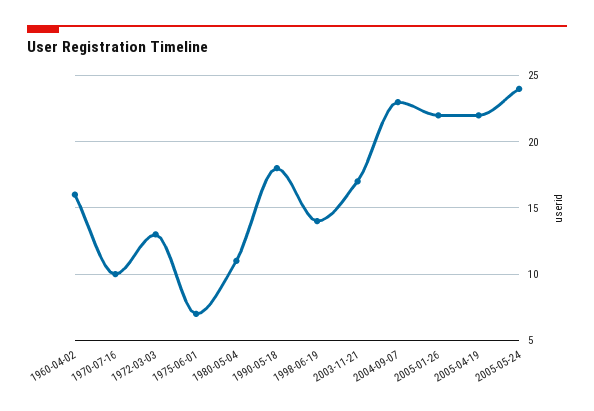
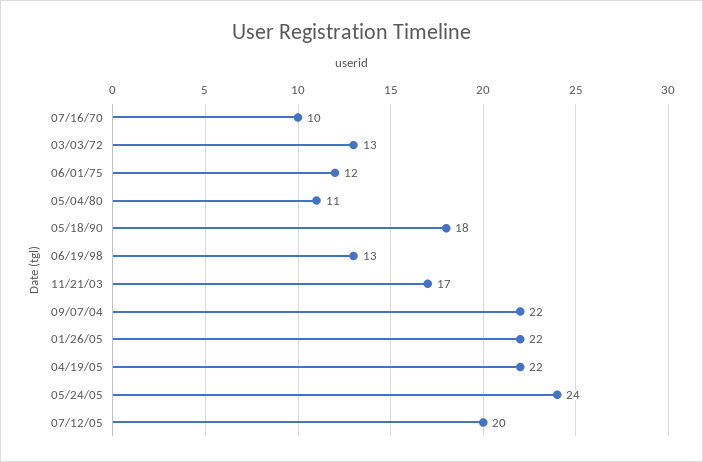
1960-04-02: 16 -> none
1975-06-01: 7 -> 12
1998-06-19: 14 -> 13
2004-09-07: 23 -> 22
07/12/05: none -> 20

